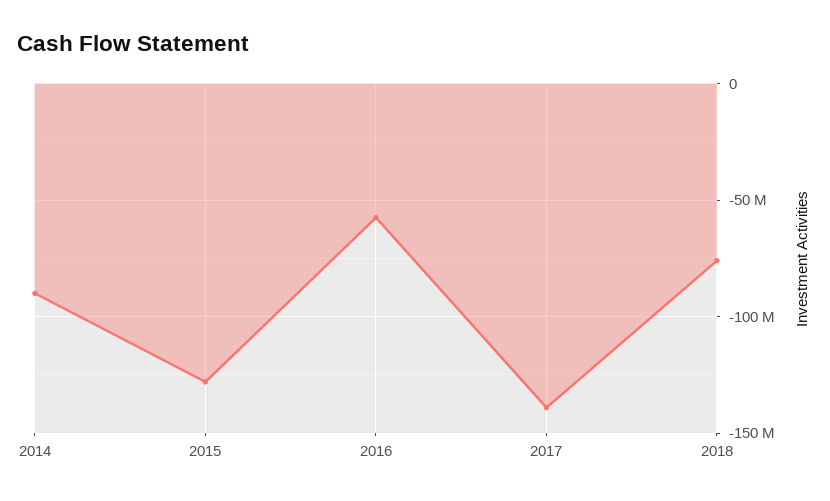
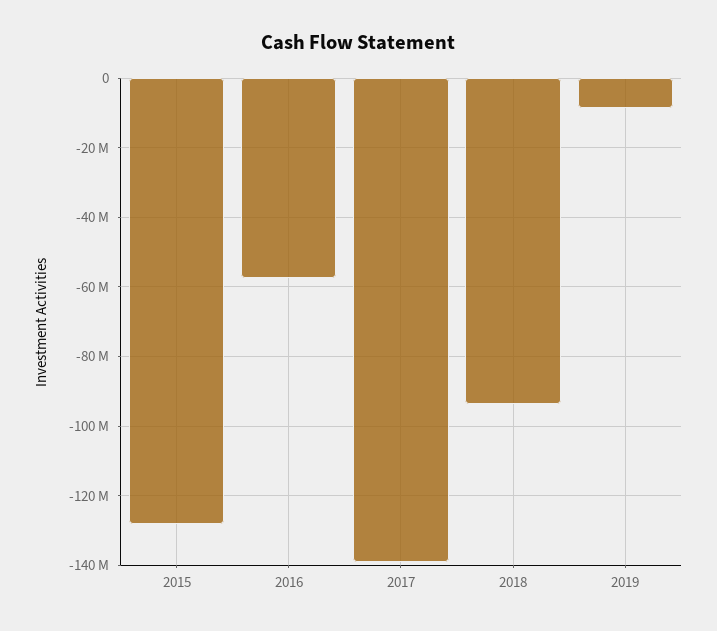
2014: -90000000 -> none
2018: -75000000 -> -94000000
2019: none -> -8000000

